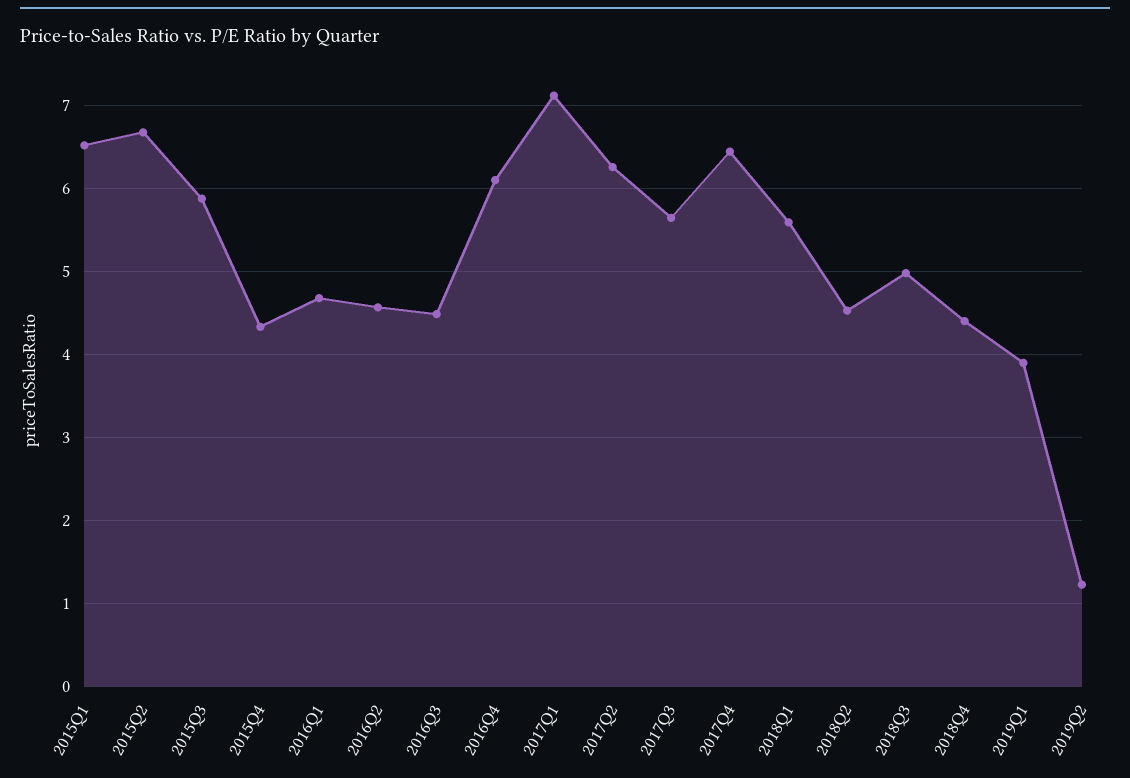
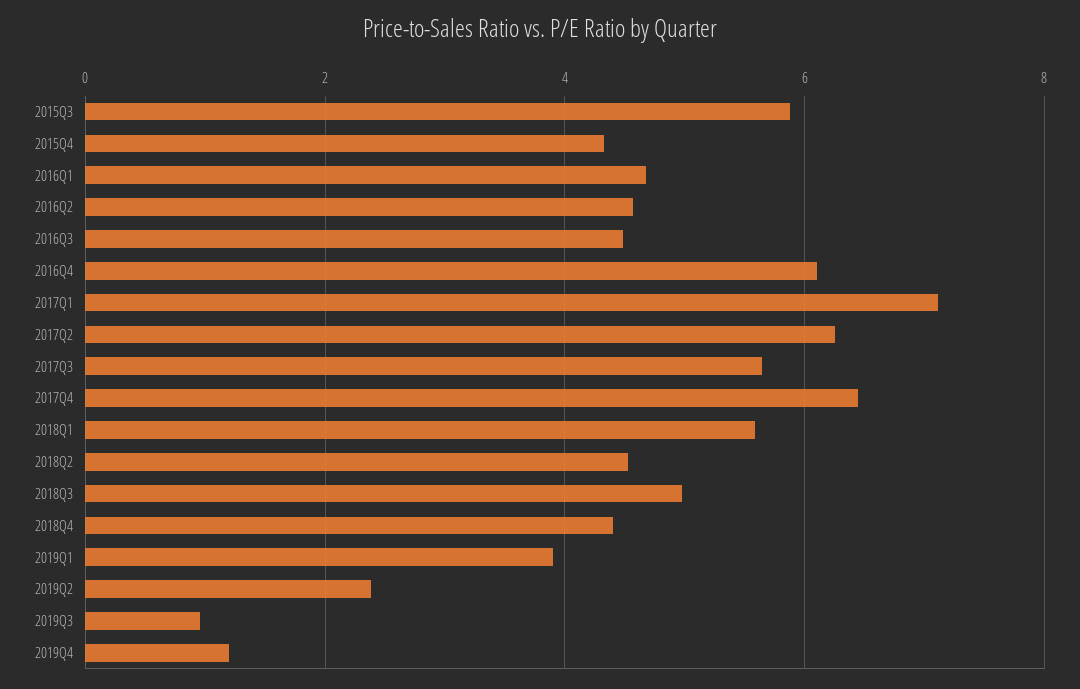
2015Q1: 6.5 -> none
2015Q2: 6.7 -> none
2019Q2: 1.2 -> 2.4
2019Q3: none -> 1
2019Q4: none -> 1.2

